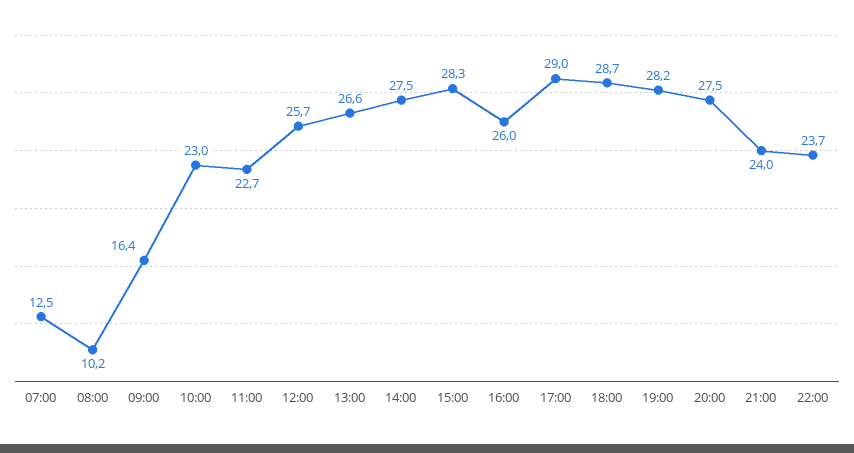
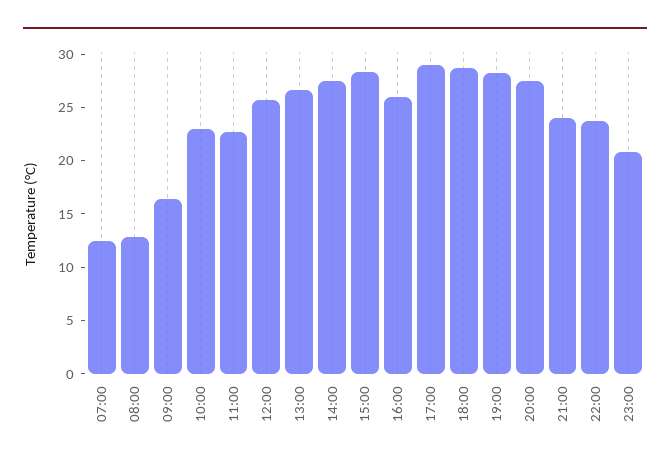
08:00: 10.2 -> 13
23:00: none -> 21

